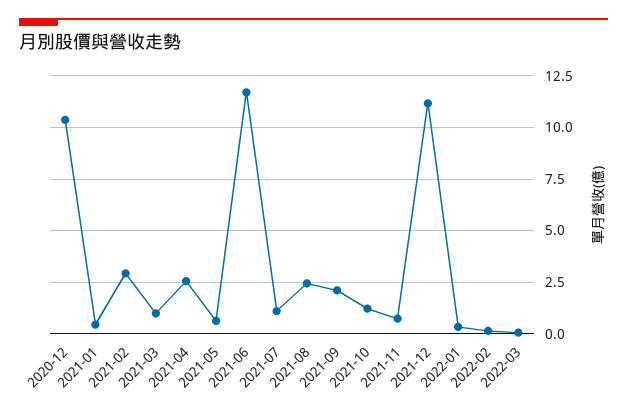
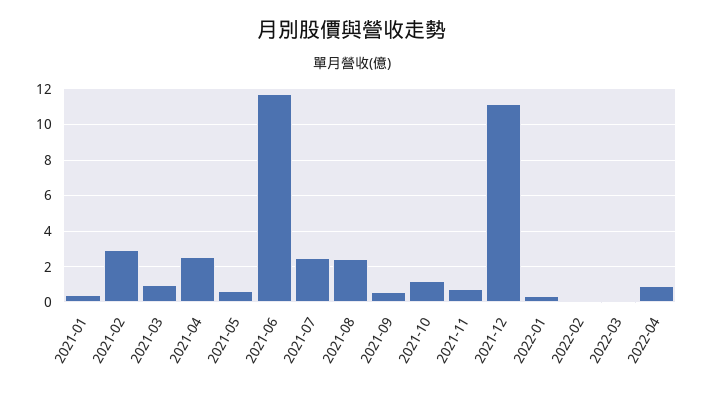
2020-12: 10.5 -> none
2021-07: 1 -> 2.5
2021-09: 2 -> 0.5
2022-04: none -> 1

